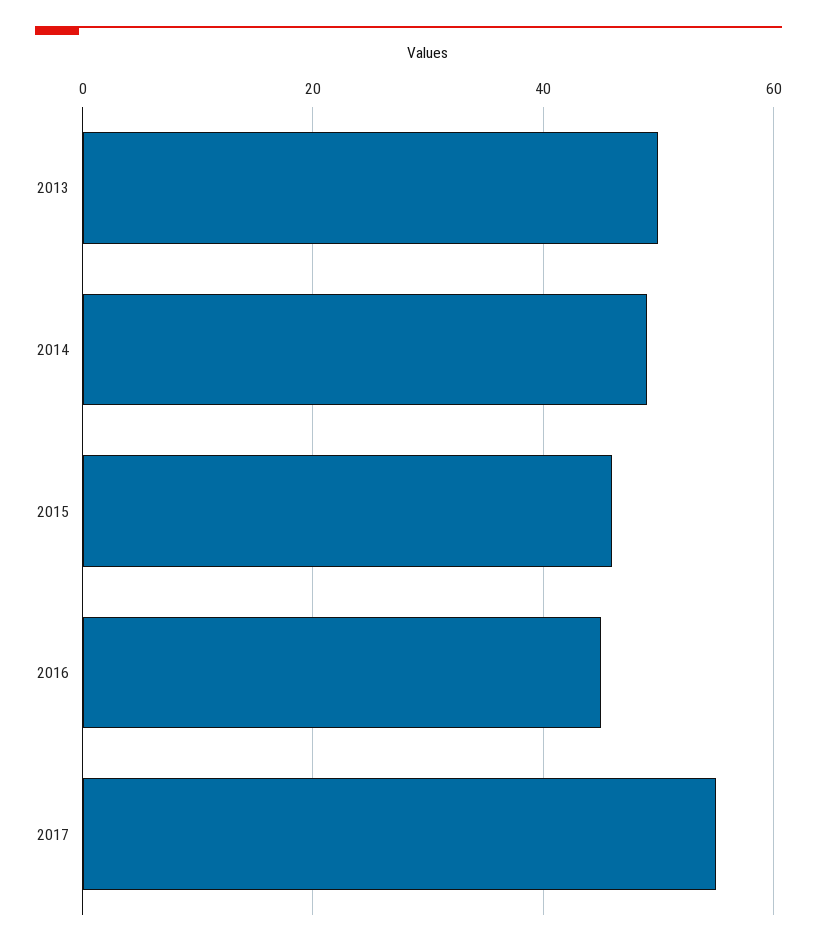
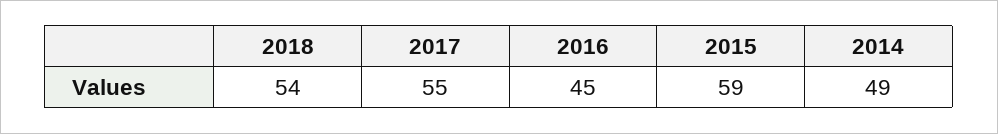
2013: 50 -> none
2015: 45 -> 59
2018: none -> 54

